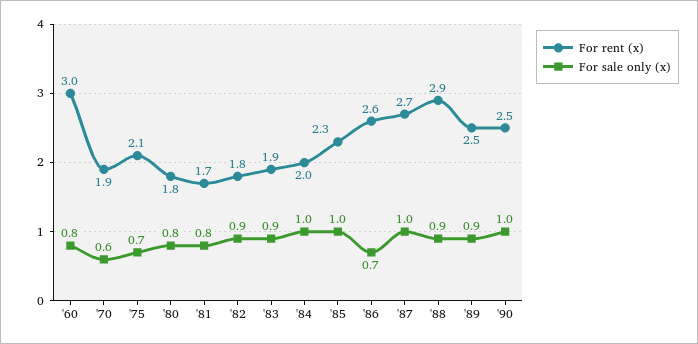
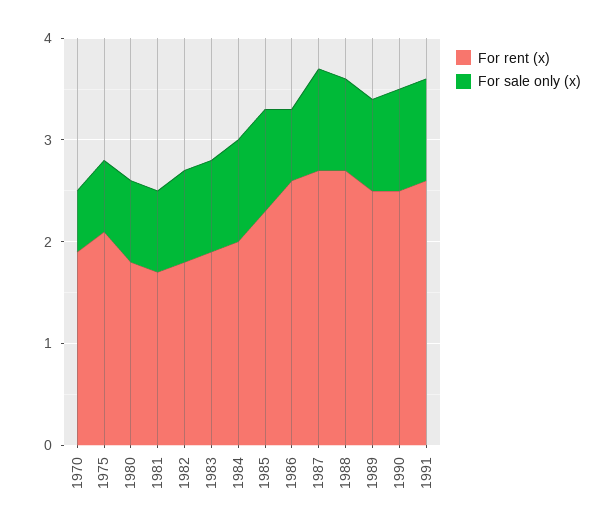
For rent (x), '60: 3 -> none
For sale only (x), '60: 0.8 -> none
For rent (x), '88: 2.9 -> 2.7
For rent (x), 1991: none -> 2.6
For sale only (x), 1991: none -> 1

